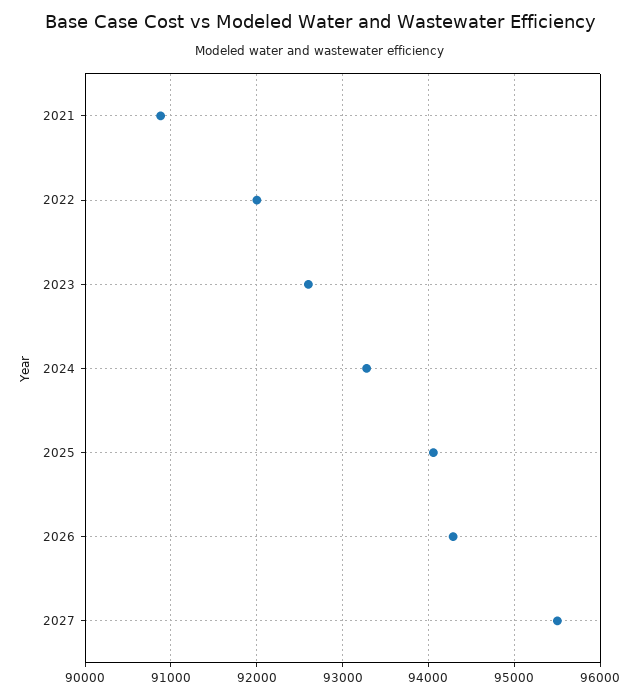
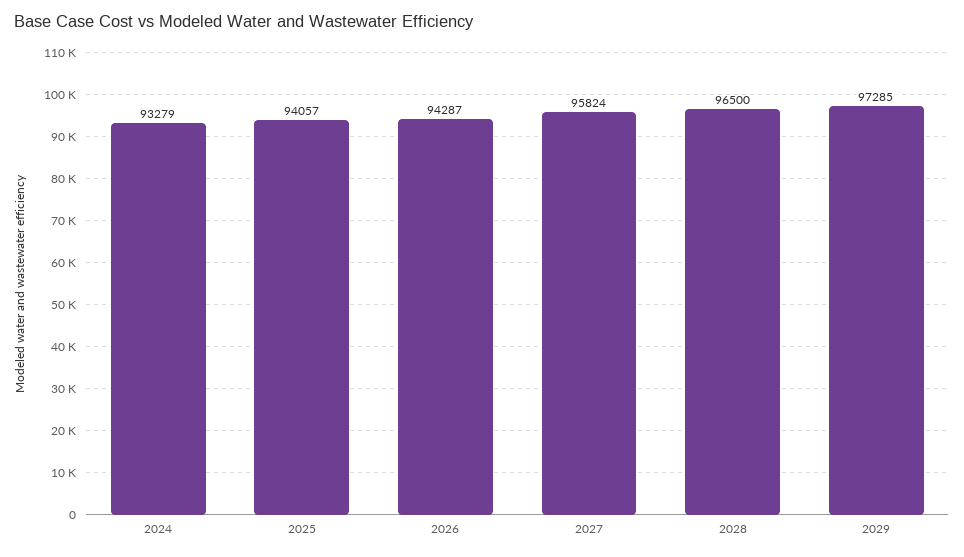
2021: 90900 -> none
2022: 92000 -> none
2023: 92600 -> none
2027: 95500 -> 95824
2028: none -> 96500
2029: none -> 97285

